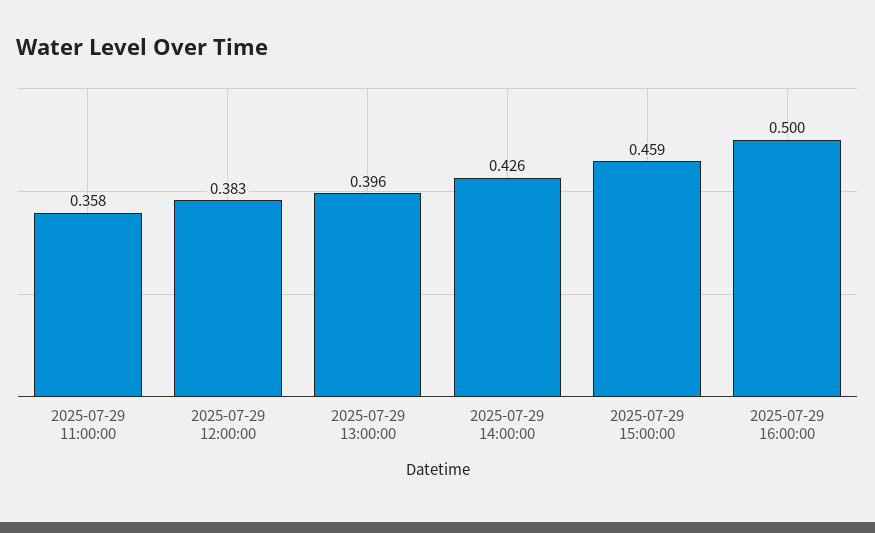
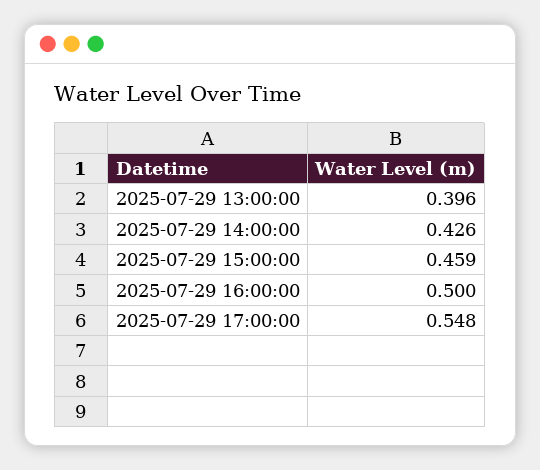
2025-07-29 11:00:00: 0.358 -> none
2025-07-29 12:00:00: 0.383 -> none
2025-07-29 17:00:00: none -> 0.548

